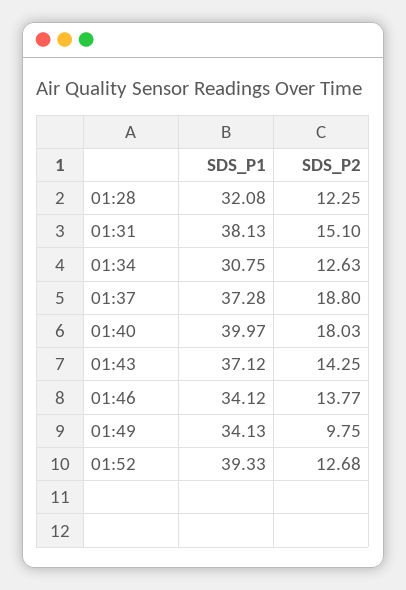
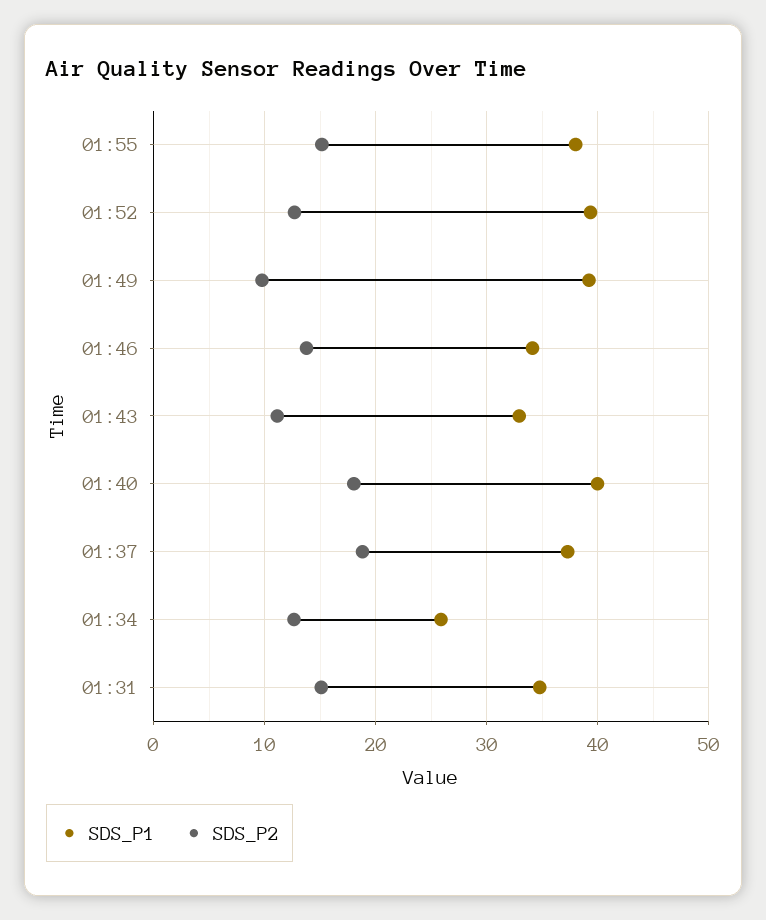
SDS_P1, 01:28: 32.08 -> none
SDS_P2, 01:28: 12.25 -> none
SDS_P1, 01:31: 38.13 -> 35
SDS_P1, 01:34: 30.75 -> 26
SDS_P1, 01:43: 37.12 -> 33
SDS_P2, 01:43: 14.25 -> 11
SDS_P1, 01:49: 34.13 -> 39
SDS_P1, 01:55: none -> 38
SDS_P2, 01:55: none -> 15

